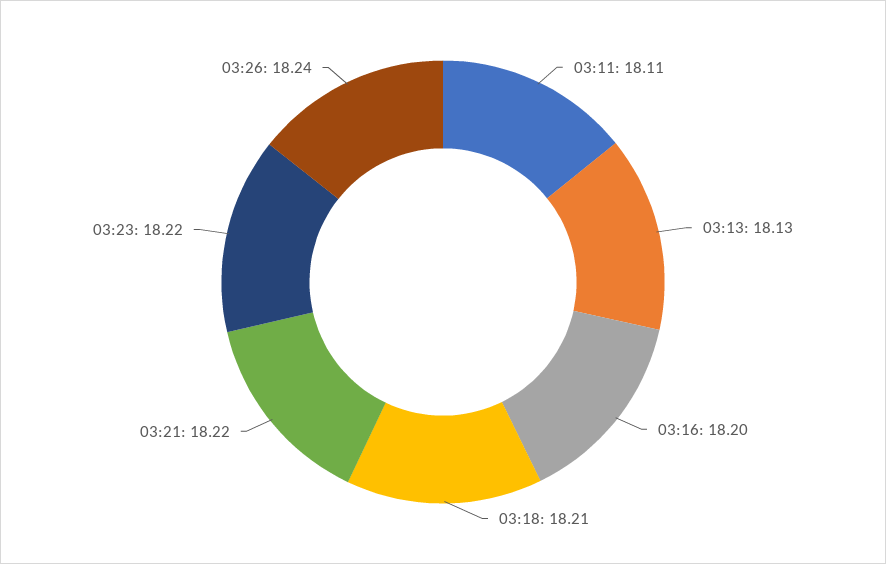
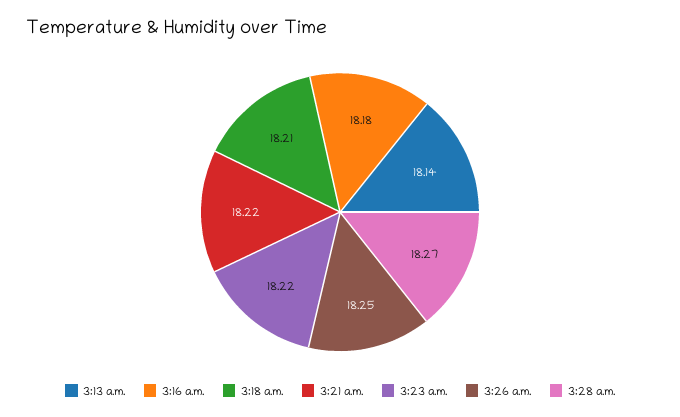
03:11: 18.11 -> none
03:13: 18.13 -> 18.14
03:16: 18.2 -> 18.18
03:26: 18.24 -> 18.25
3:28 a.m.: none -> 18.27

